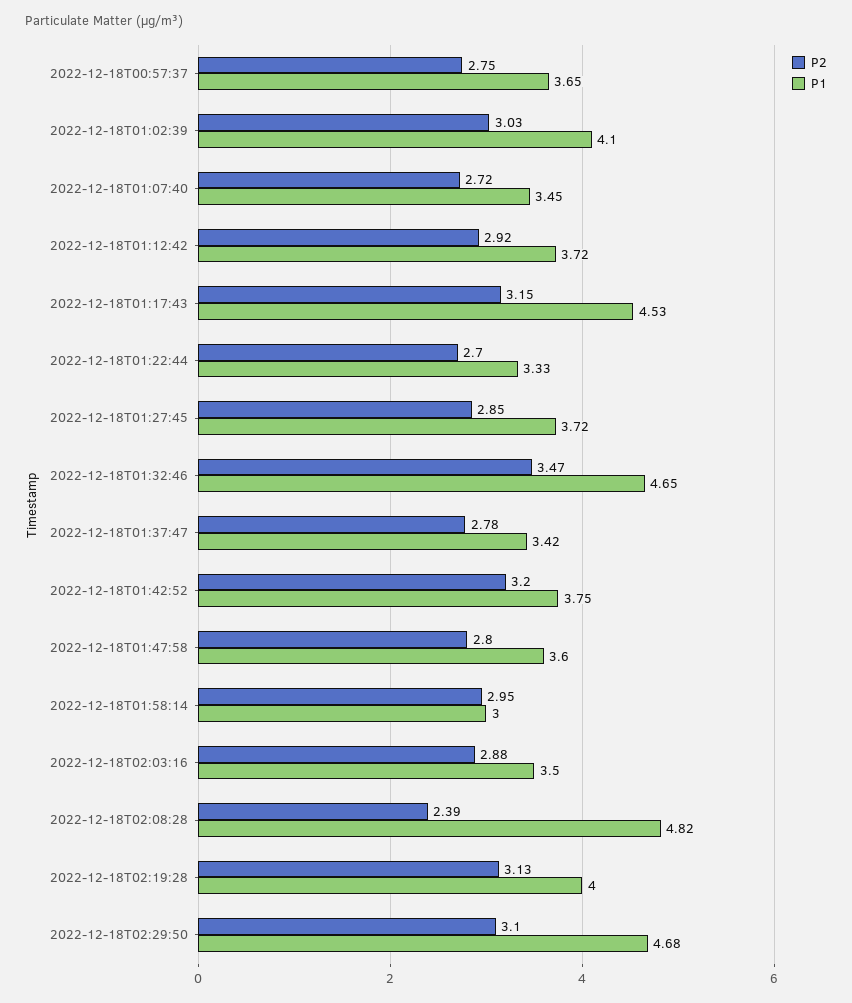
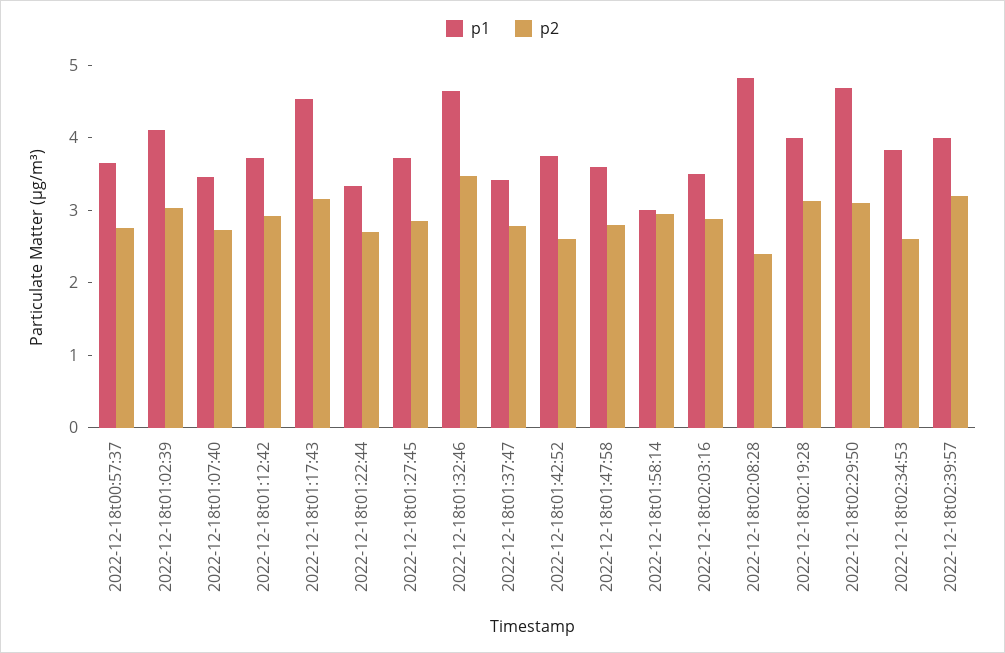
P2, 2022-12-18T01:42:52: 3.2 -> 2.6
P1, 2022-12-18t02:34:53: none -> 3.8
P2, 2022-12-18t02:34:53: none -> 2.6
P1, 2022-12-18t02:39:57: none -> 4
P2, 2022-12-18t02:39:57: none -> 3.2

